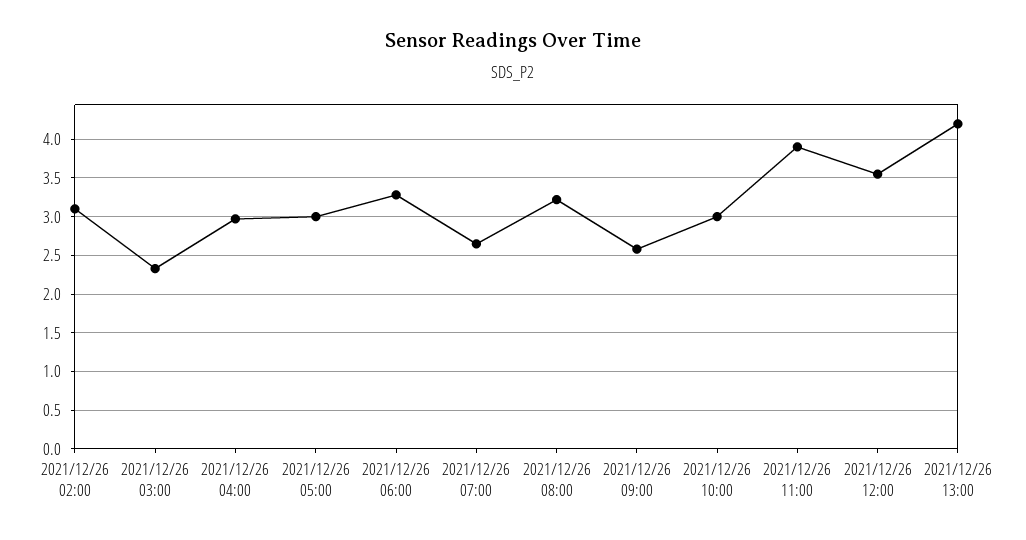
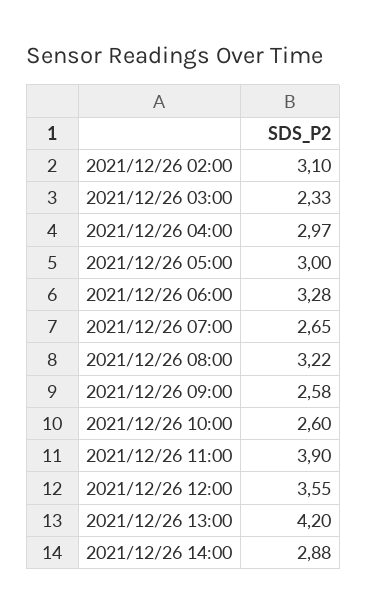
2021/12/26 10:00: 3 -> 2.6
2021/12/26 14:00: none -> 2.88

